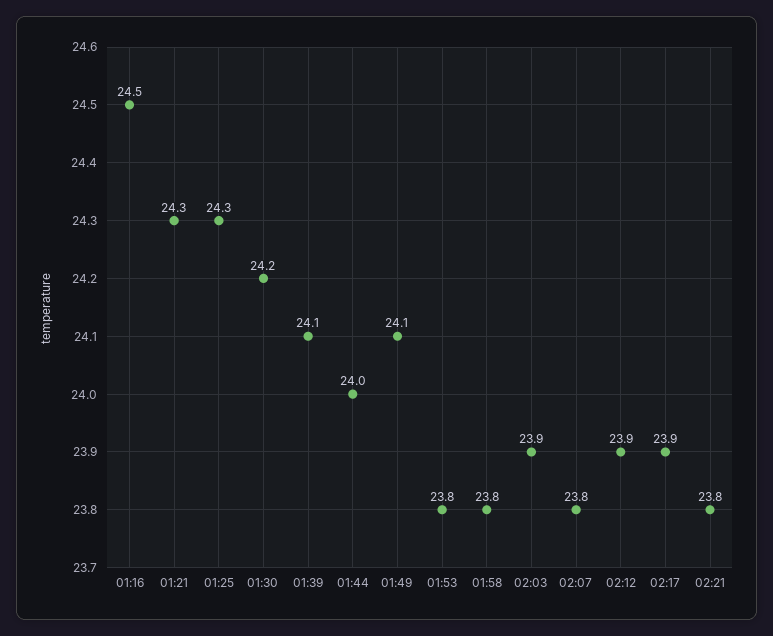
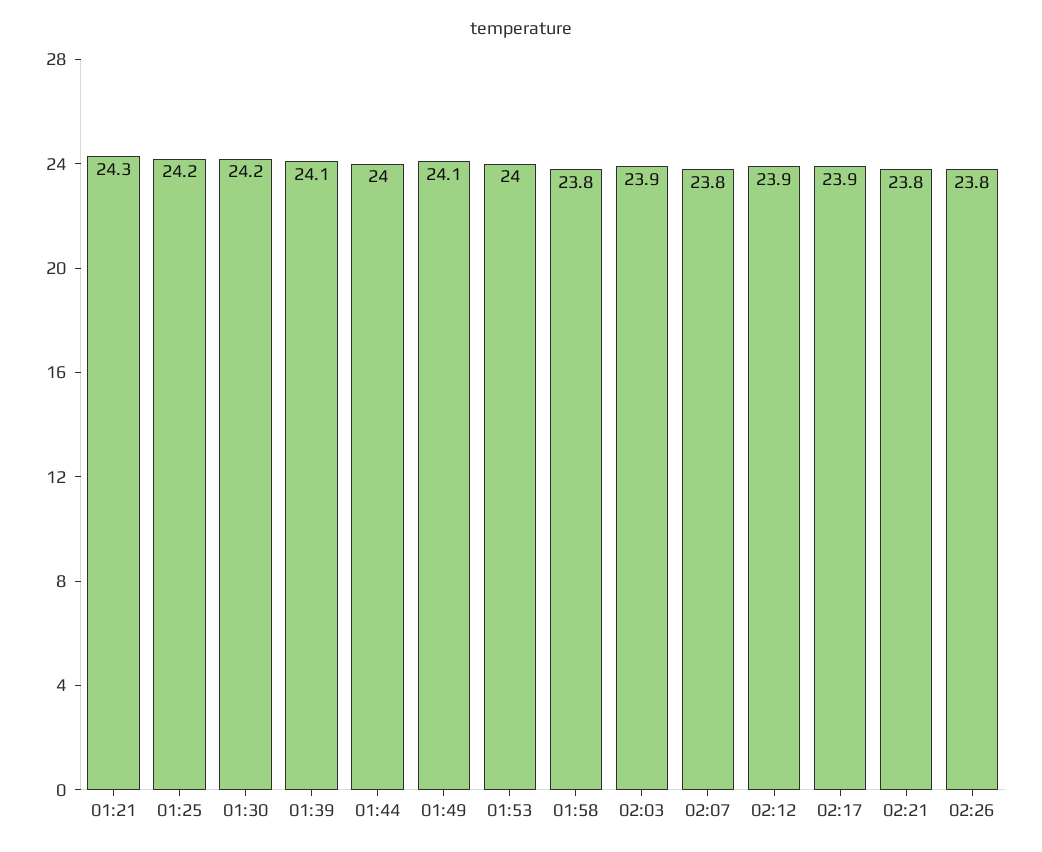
01:16: 24.5 -> none
01:25: 24.3 -> 24.2
01:53: 23.8 -> 24
02:26: none -> 23.8

